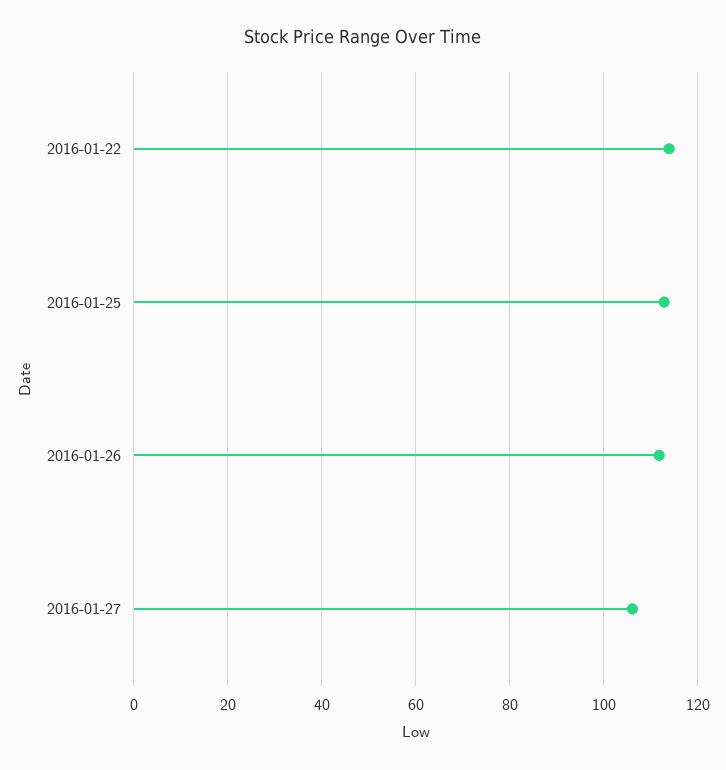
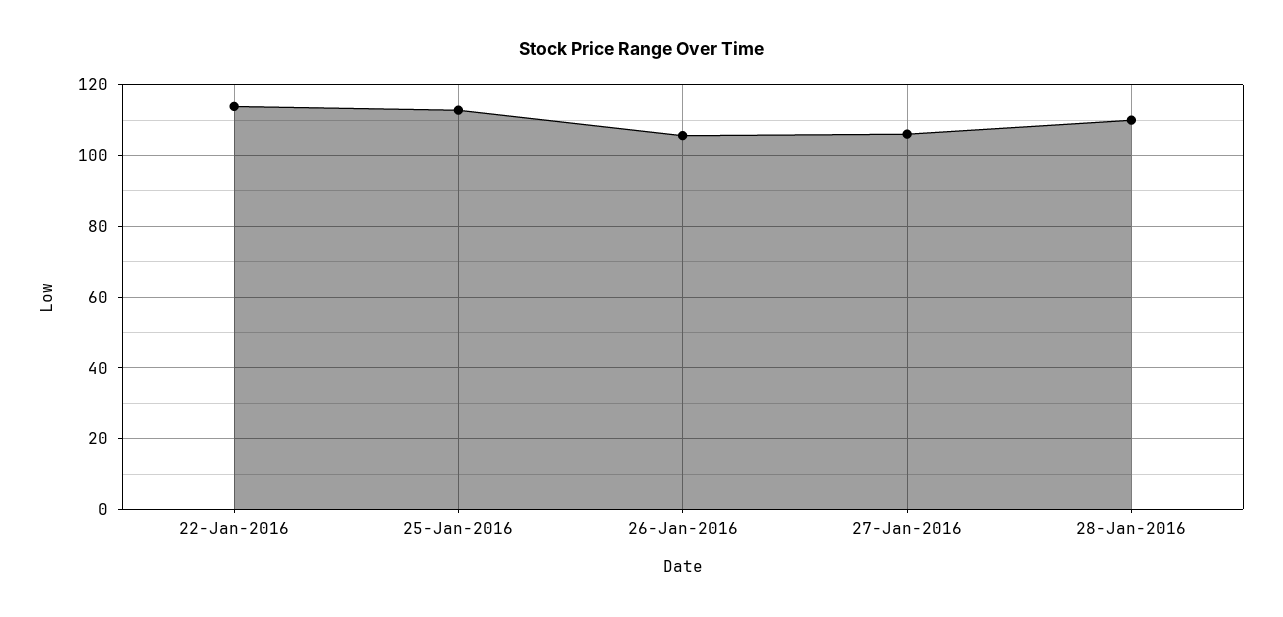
2016-01-26: 112 -> 106
28-Jan-2016: none -> 110

